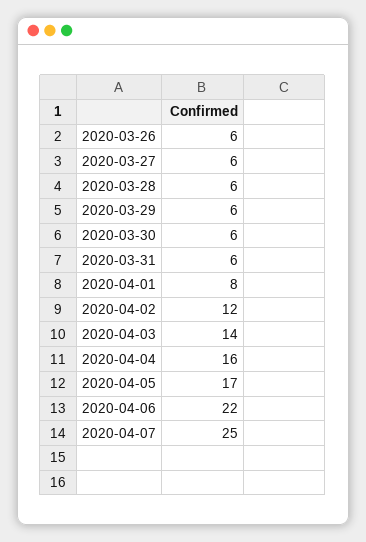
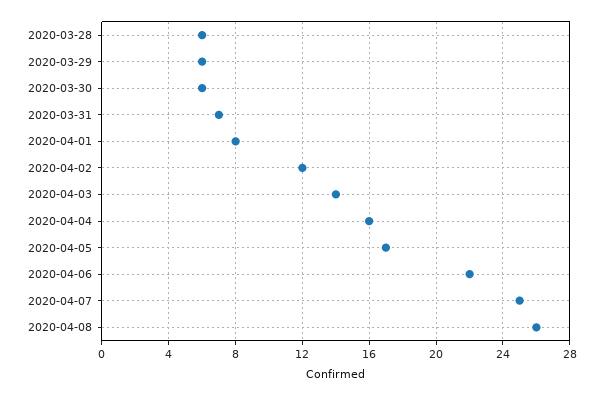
2020-03-26: 6 -> none
2020-03-27: 6 -> none
2020-03-31: 6 -> 7
2020-04-08: none -> 26

